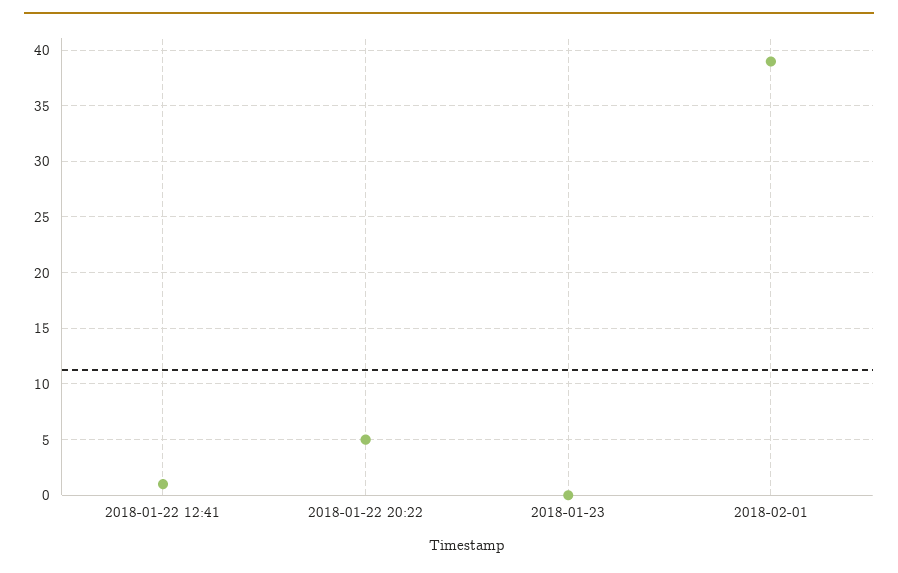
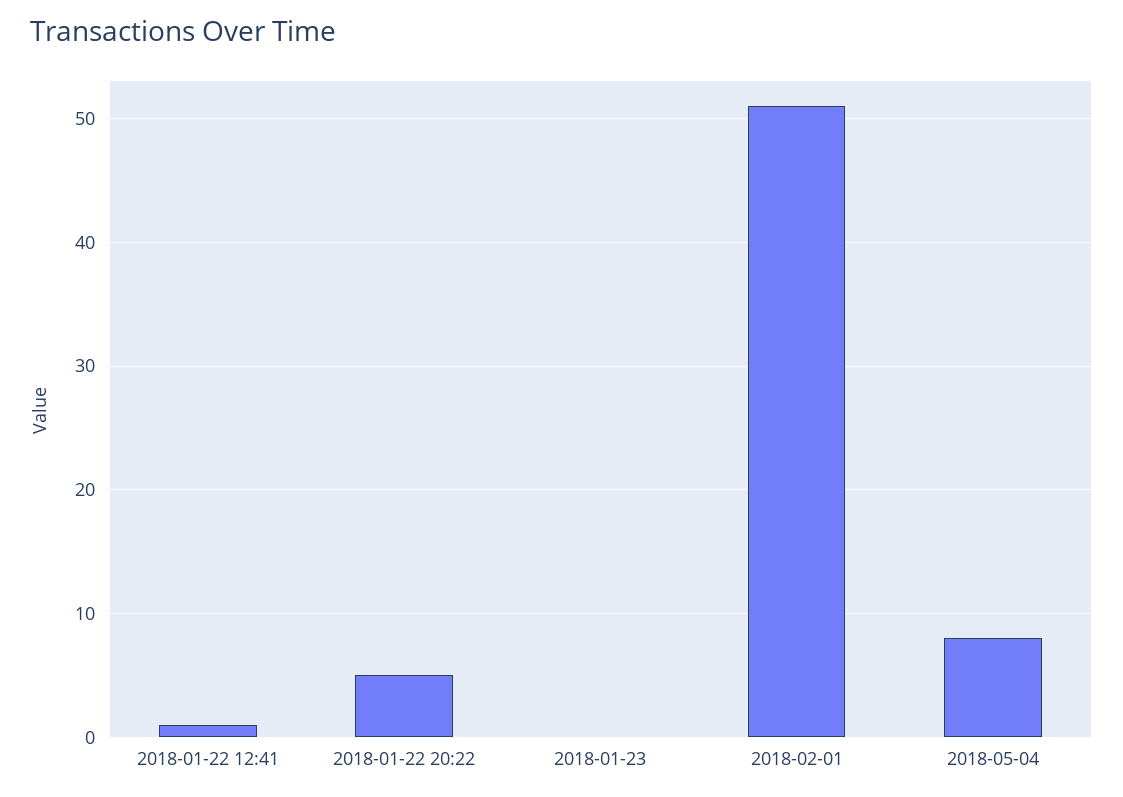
2018-02-01: 39 -> 51
2018-05-04: none -> 8

